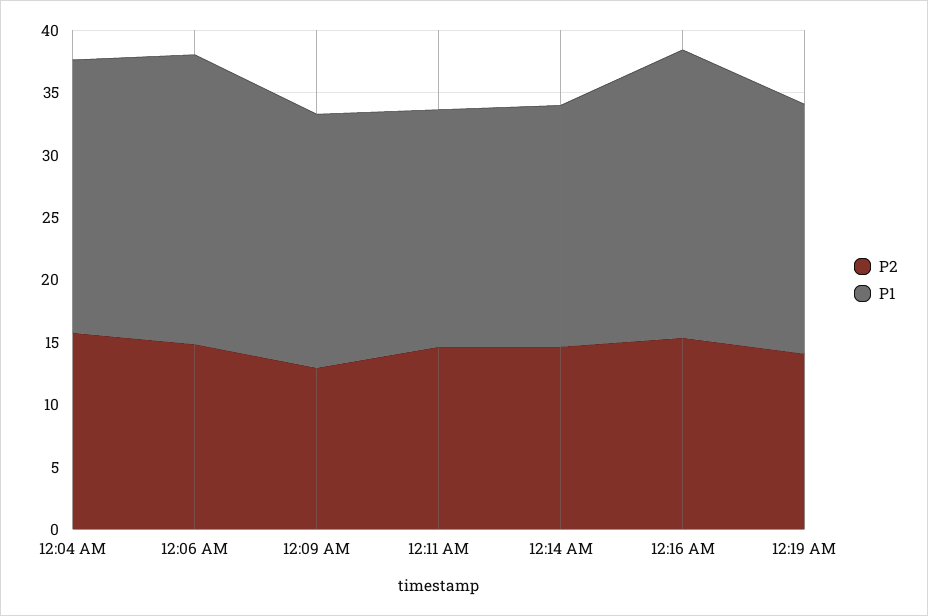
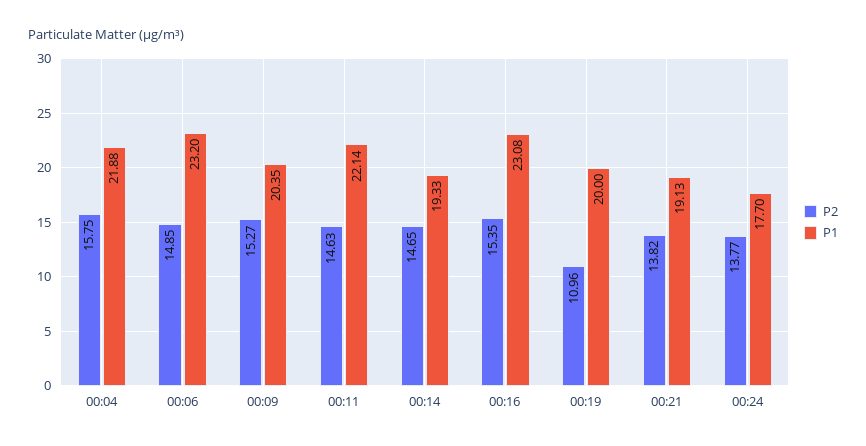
P2, 12:09 AM: 13 -> 15.27
P1, 12:11 AM: 19 -> 22.14
P2, 12:19 AM: 14 -> 10.96
P2, 00:21: none -> 13.82
P1, 00:21: none -> 19.13
P2, 00:24: none -> 13.77
P1, 00:24: none -> 17.7

